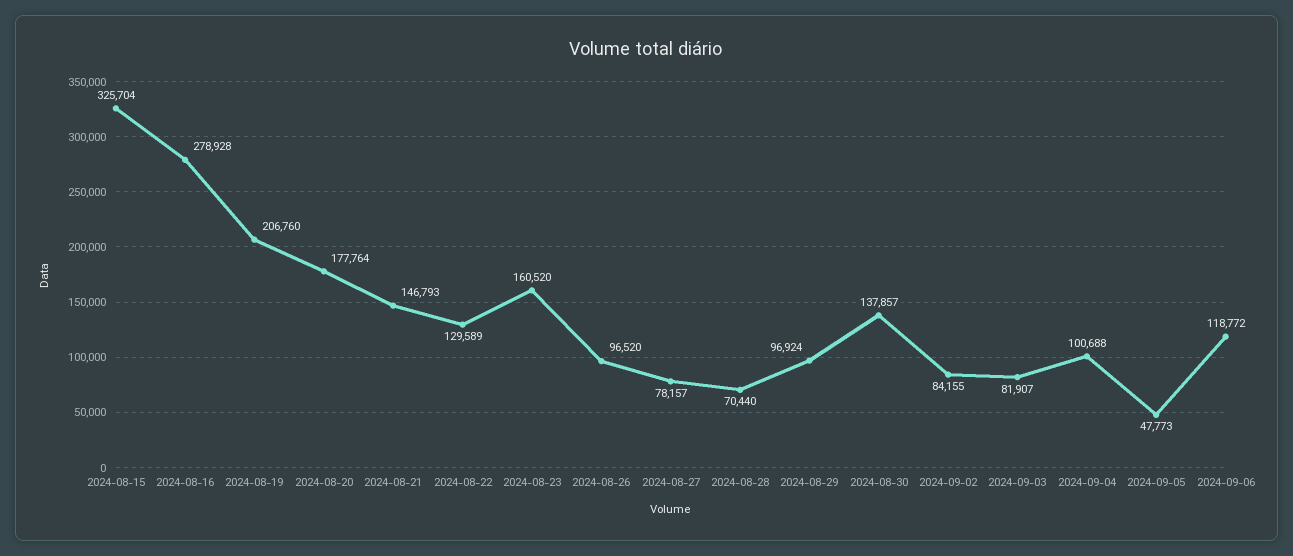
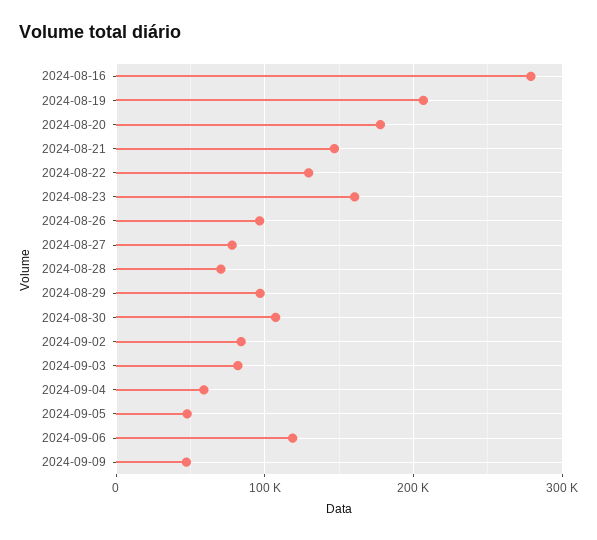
2024-08-15: 325704 -> none
2024-08-30: 137857 -> 110000
2024-09-04: 100688 -> 60000
2024-09-09: none -> 50000

